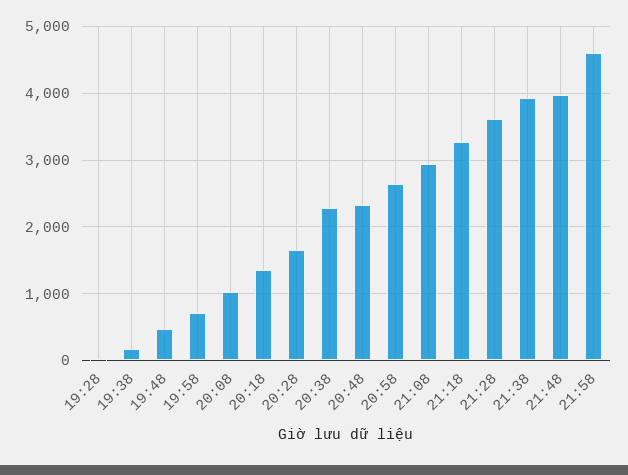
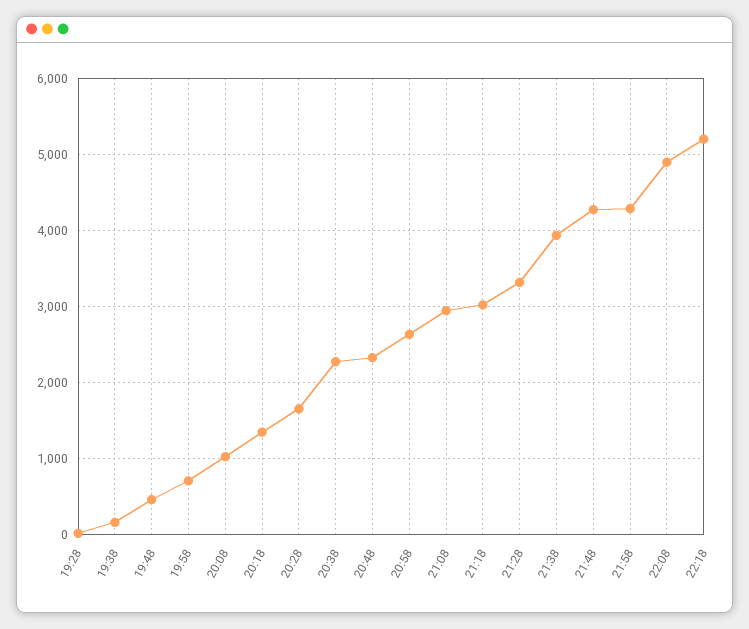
21:18: 3300 -> 3000
21:28: 3600 -> 3300
21:48: 4000 -> 4300
21:58: 4600 -> 4300
22:08: none -> 4900
22:18: none -> 5200

